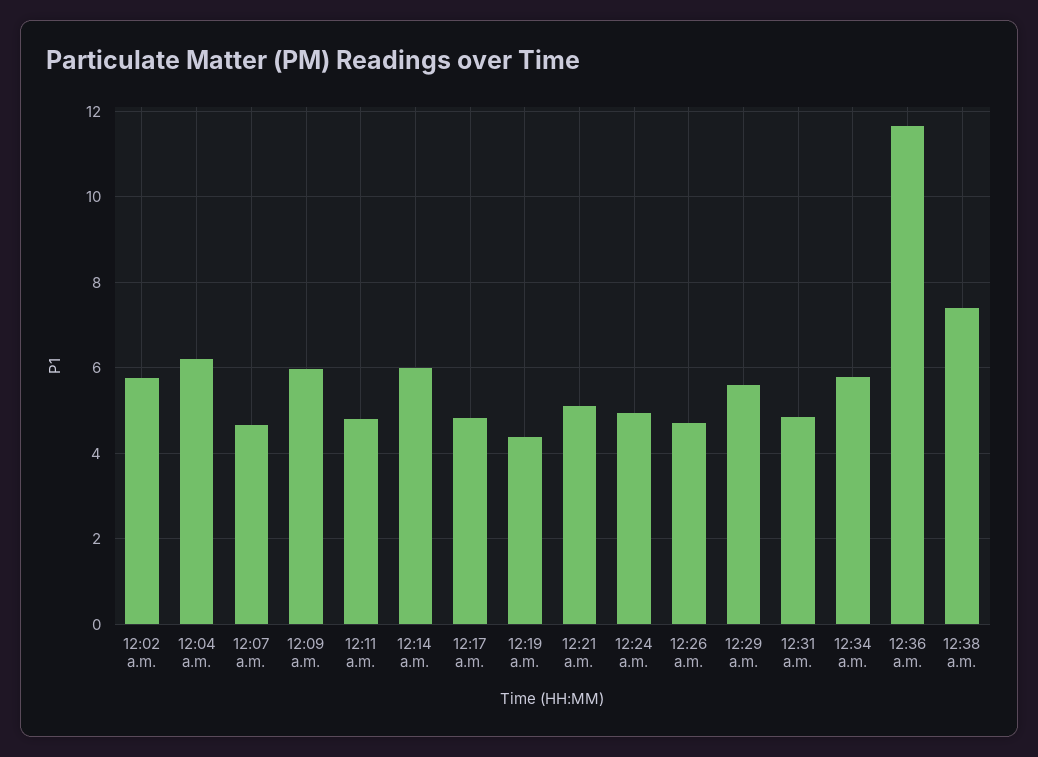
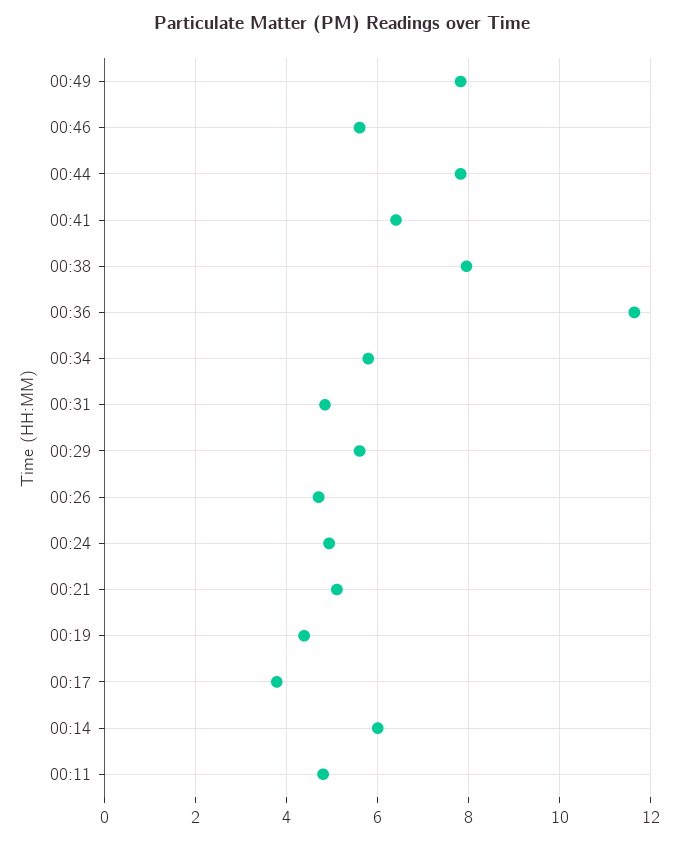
12:02 a.m.: 5.8 -> none
12:04 a.m.: 6.2 -> none
12:07 a.m.: 4.6 -> none
12:09 a.m.: 6 -> none
12:17 a.m.: 4.8 -> 3.8
12:38 a.m.: 7.4 -> 8
00:49: none -> 7.8
00:46: none -> 5.6
00:44: none -> 7.8
00:41: none -> 6.4

